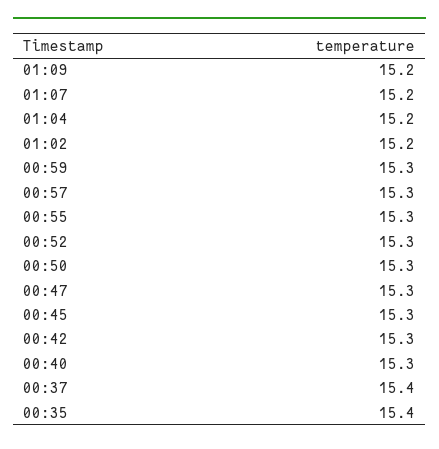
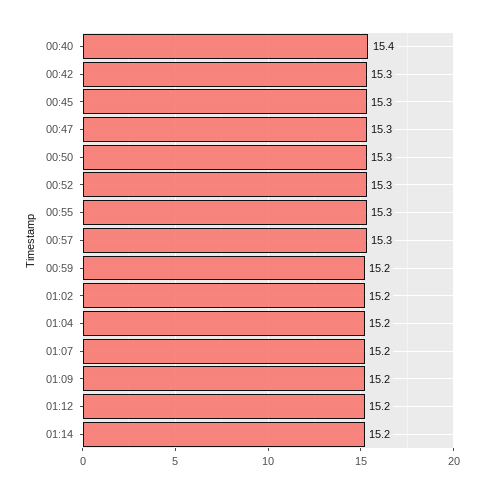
00:59: 15.3 -> 15.2
00:40: 15.3 -> 15.4
00:37: 15.4 -> none
00:35: 15.4 -> none
01:12: none -> 15.2
01:14: none -> 15.2

